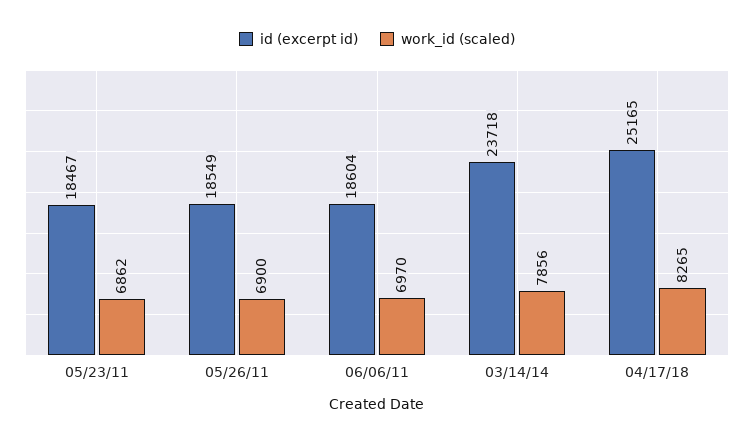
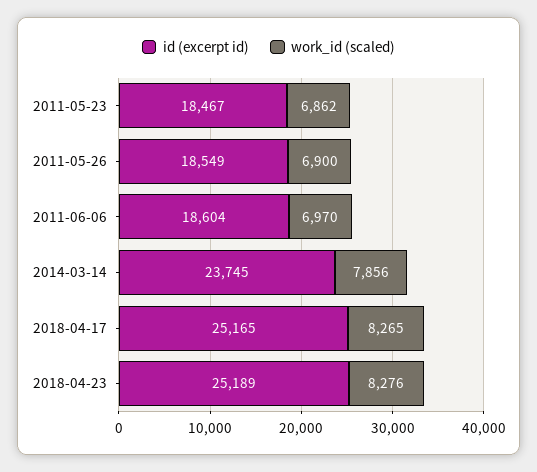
id (excerpt id), 03/14/14: 23718 -> 23745
id (excerpt id), 2018-04-23: none -> 25189
work_id (scaled), 2018-04-23: none -> 8276

